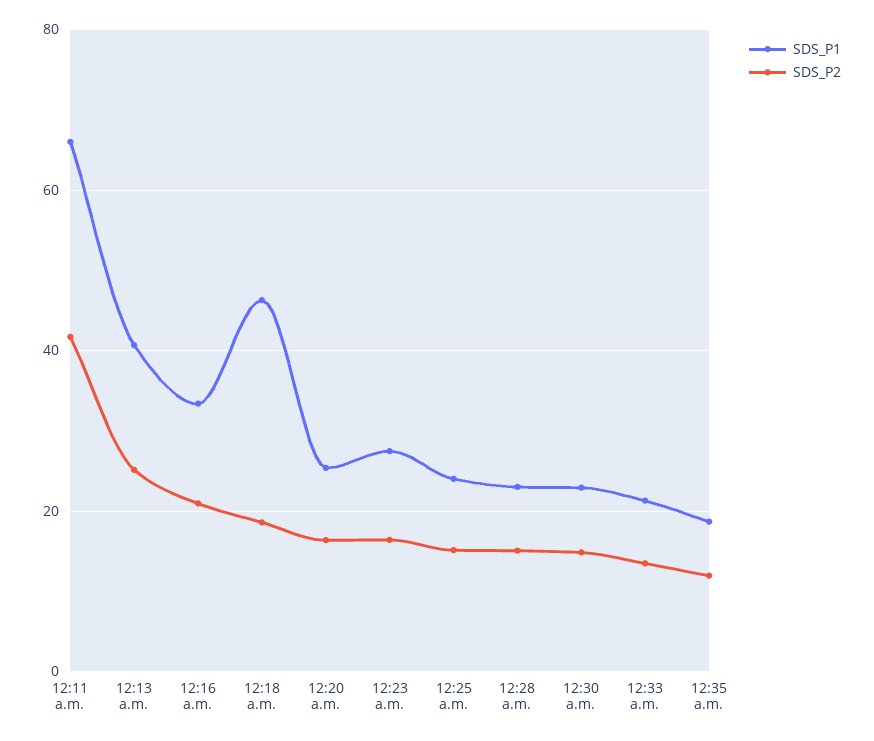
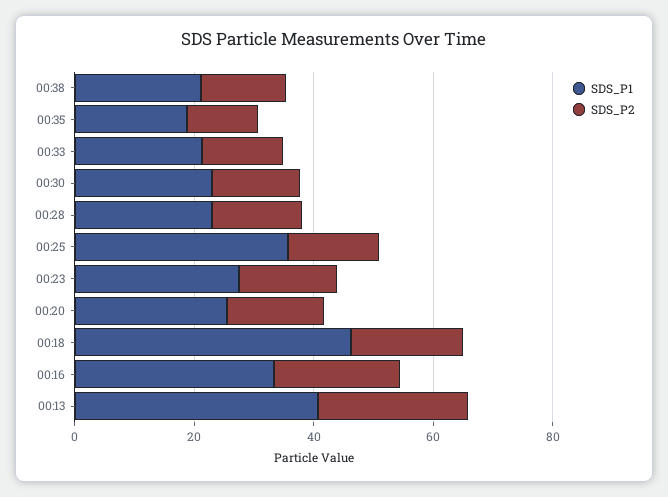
SDS_P1, 12:11 a.m.: 66 -> none
SDS_P2, 12:11 a.m.: 42 -> none
SDS_P1, 12:25 a.m.: 24 -> 35
SDS_P1, 00:38: none -> 20
SDS_P2, 00:38: none -> 15

